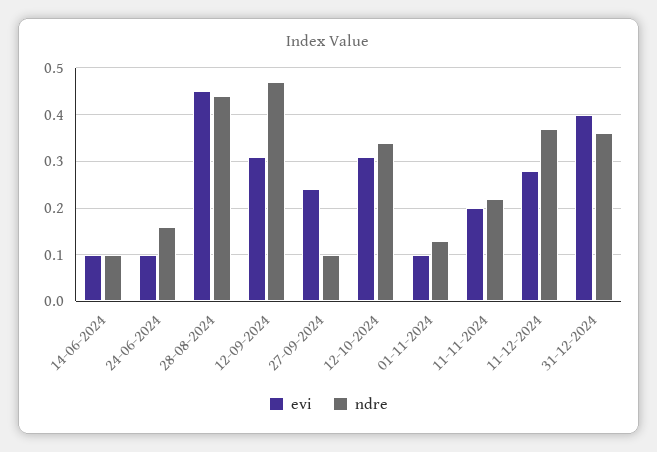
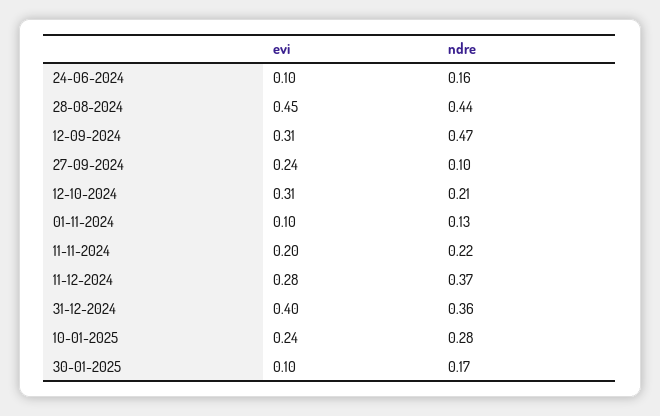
evi, 14-06-2024: 0.1 -> none
ndre, 14-06-2024: 0.1 -> none
ndre, 12-10-2024: 0.35 -> 0.21
evi, 10-01-2025: none -> 0.24
ndre, 10-01-2025: none -> 0.28
evi, 30-01-2025: none -> 0.1
ndre, 30-01-2025: none -> 0.17

